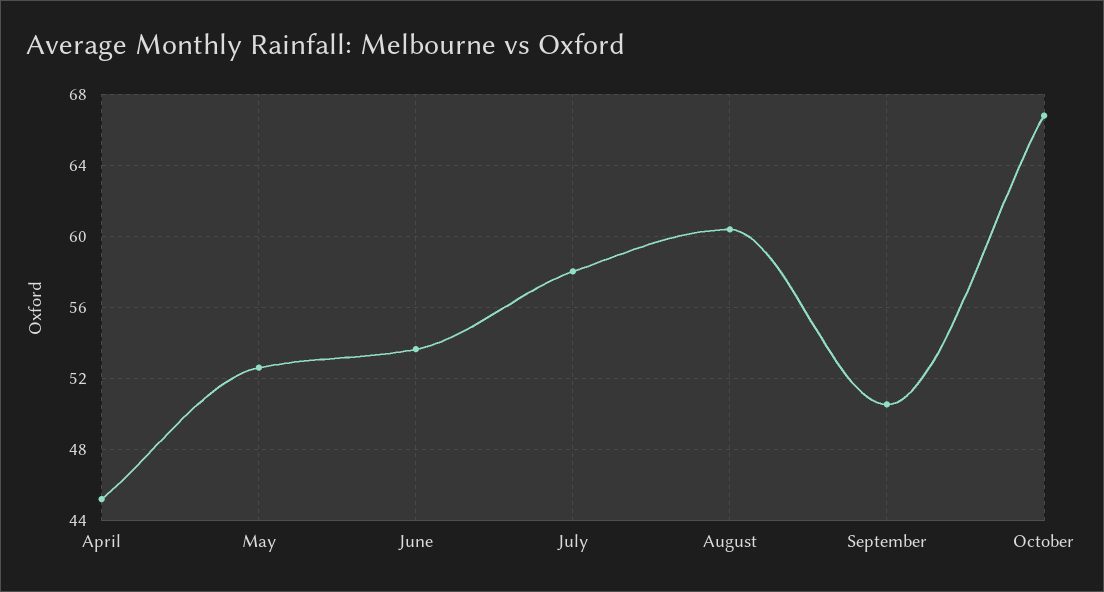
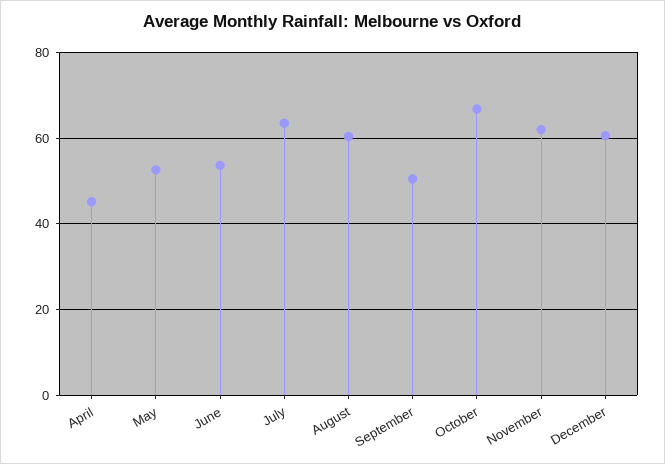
July: 58 -> 64
November: none -> 62
December: none -> 60

